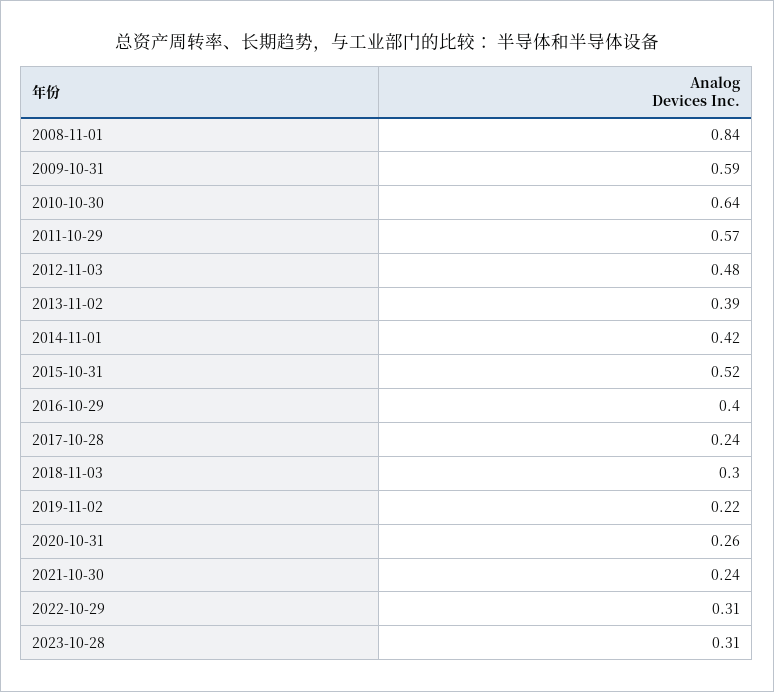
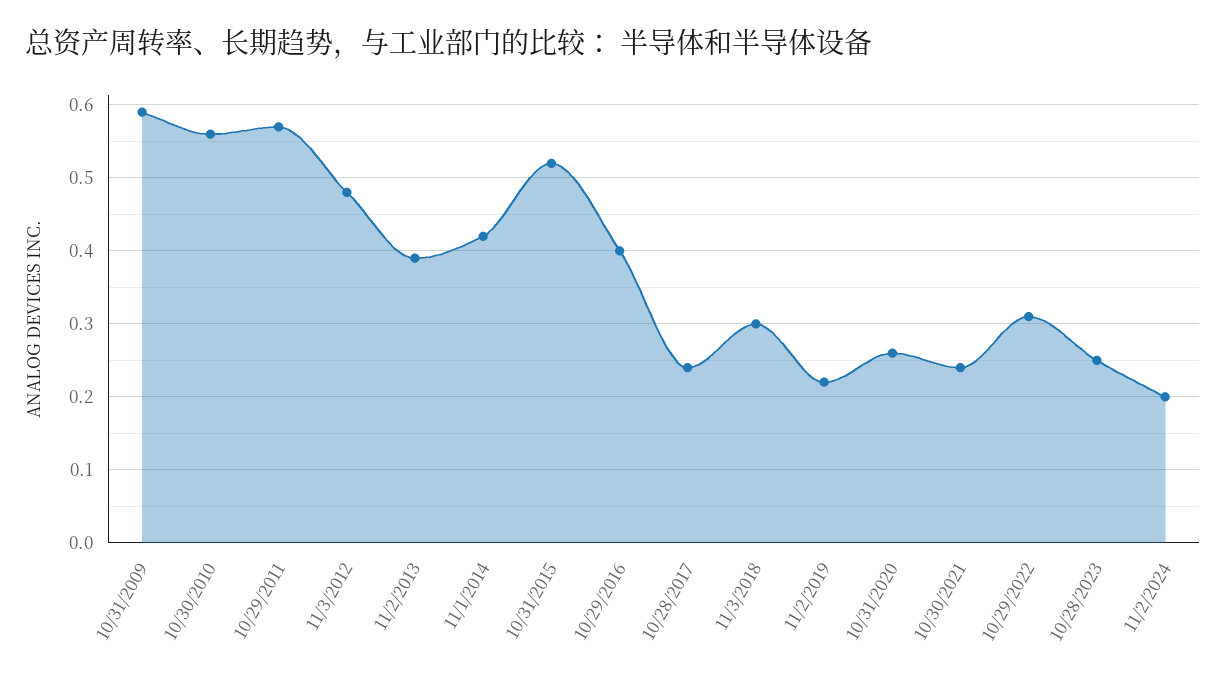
2008-11-01: 0.84 -> none
2010-10-30: 0.64 -> 0.56
2023-10-28: 0.31 -> 0.25
11/2/2024: none -> 0.2

